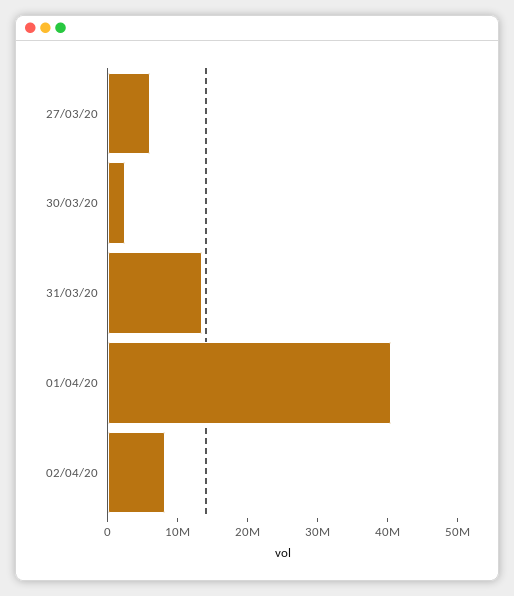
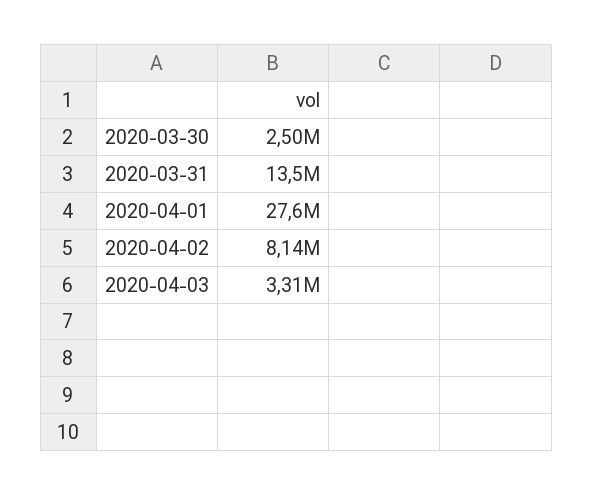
27/03/20: 6000000 -> none
01/04/20: 40000000 -> 27600000
2020-04-03: none -> 3310000

